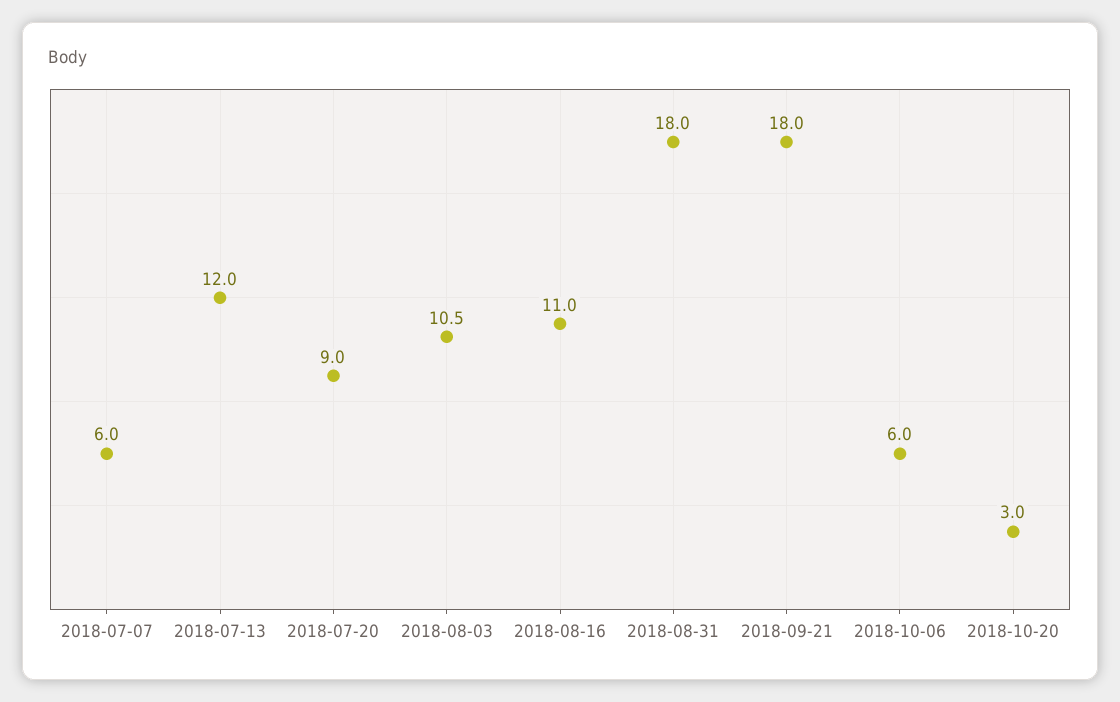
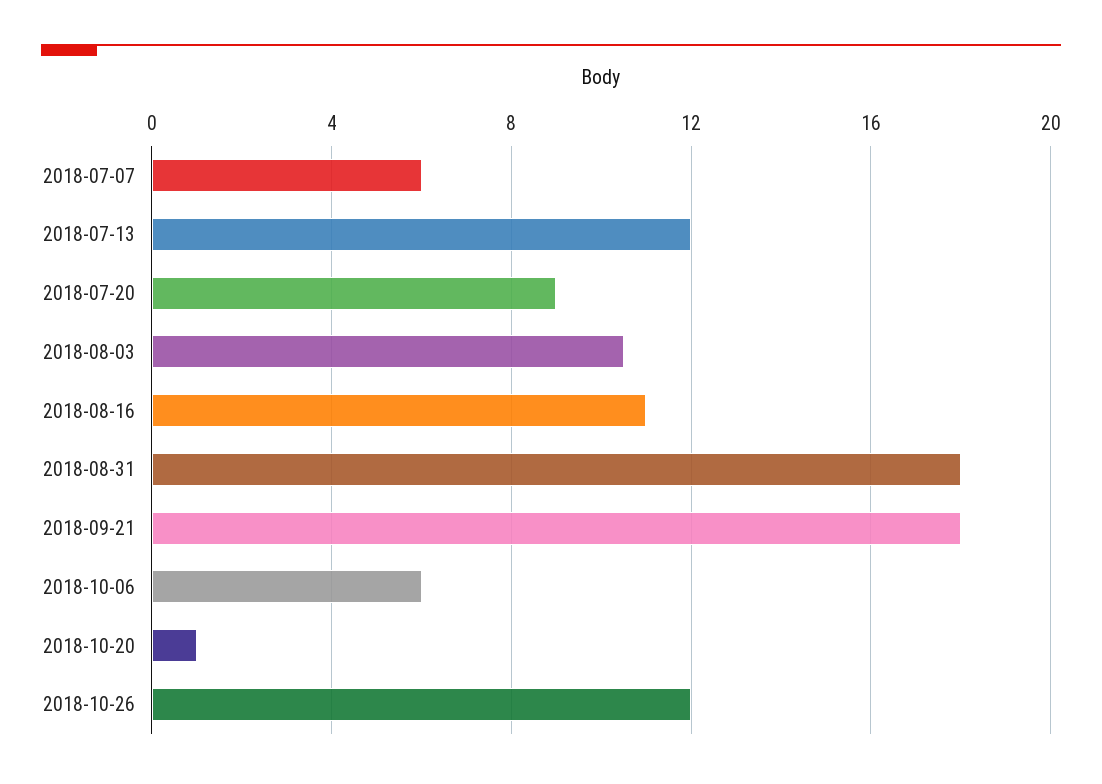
2018-10-20: 3 -> 1
2018-10-26: none -> 12

